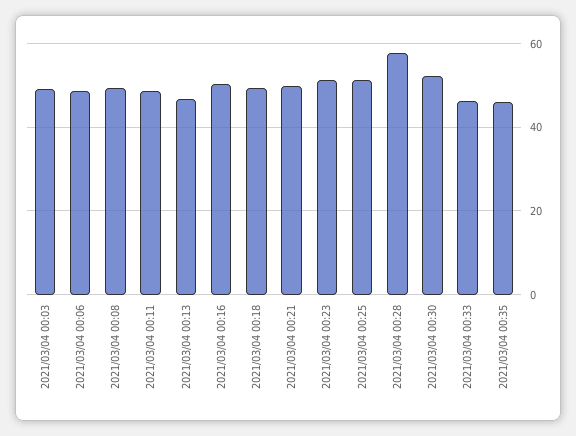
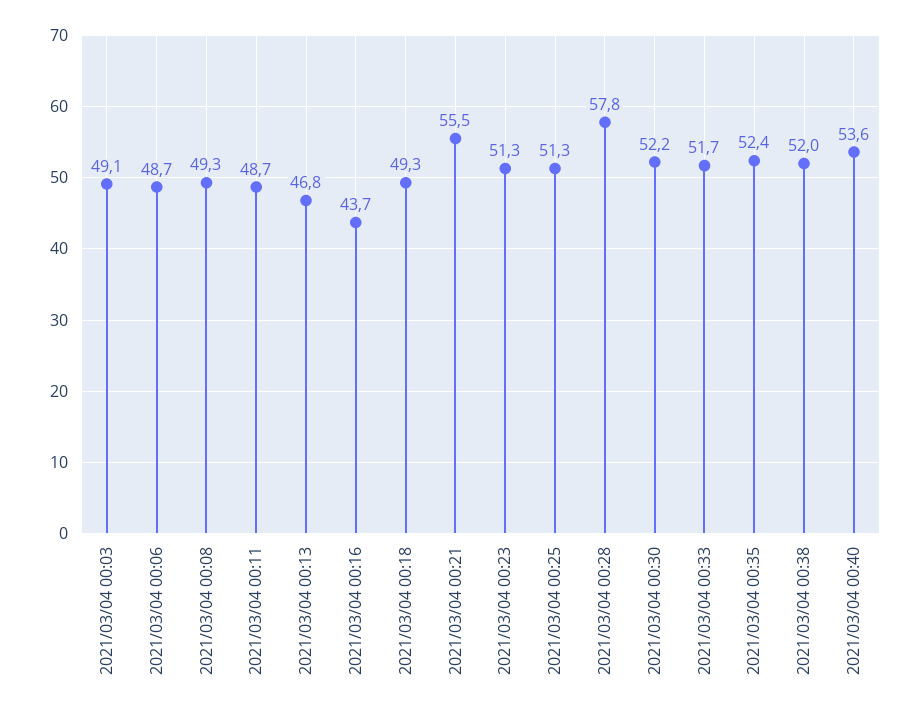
2021/03/04 00:16: 50 -> 43.7
2021/03/04 00:21: 50 -> 55.5
2021/03/04 00:33: 46 -> 51.7
2021/03/04 00:35: 46 -> 52.4
2021/03/04 00:38: none -> 52
2021/03/04 00:40: none -> 53.6

